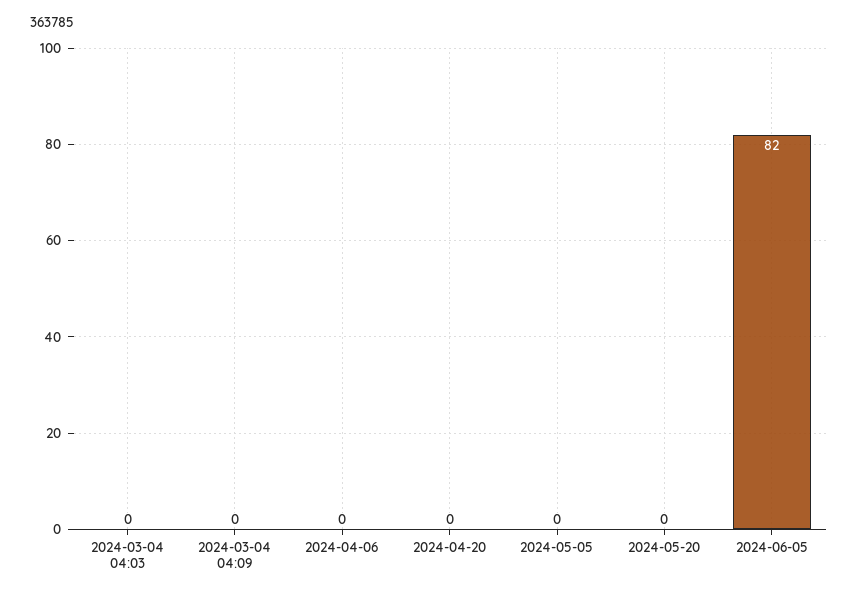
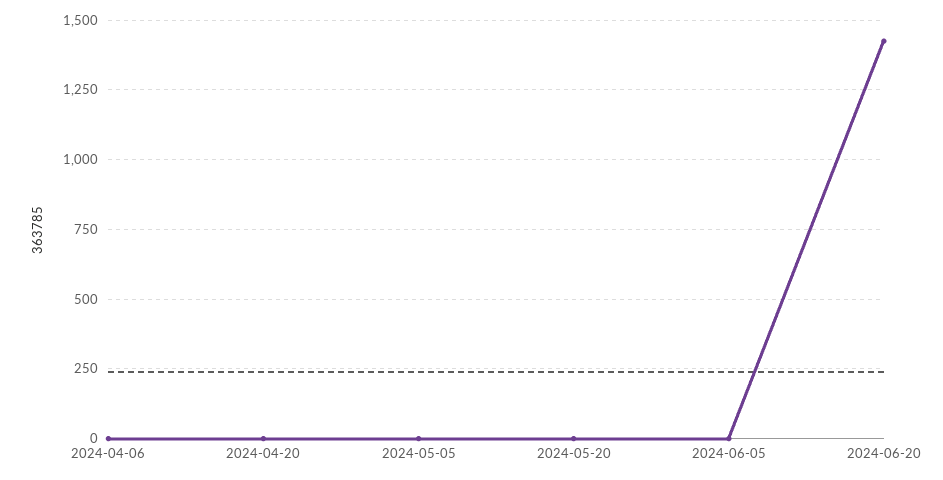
2024-03-04 04:03: 0 -> none
2024-03-04 04:09: 0 -> none
2024-06-05: 82 -> 0
2024-06-20: none -> 1425

